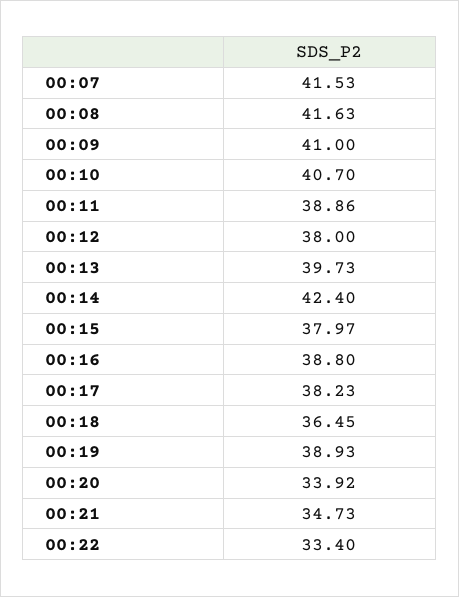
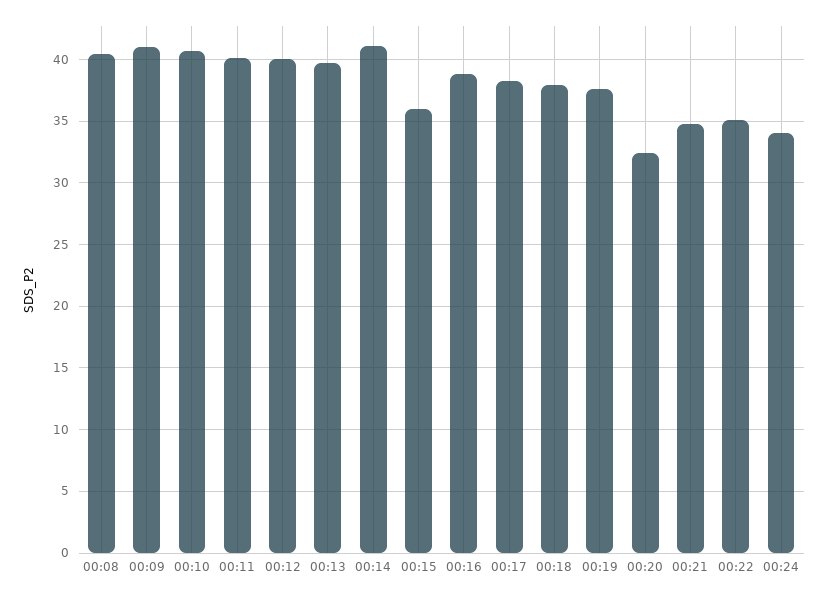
00:07: 41.53 -> none
00:08: 41.63 -> 40.5
00:11: 38.86 -> 40
00:12: 38 -> 40
00:14: 42.4 -> 41
00:15: 37.97 -> 36
00:18: 36.45 -> 38
00:19: 38.93 -> 37.5
00:20: 33.92 -> 32.5
00:22: 33.4 -> 35
00:24: none -> 34

